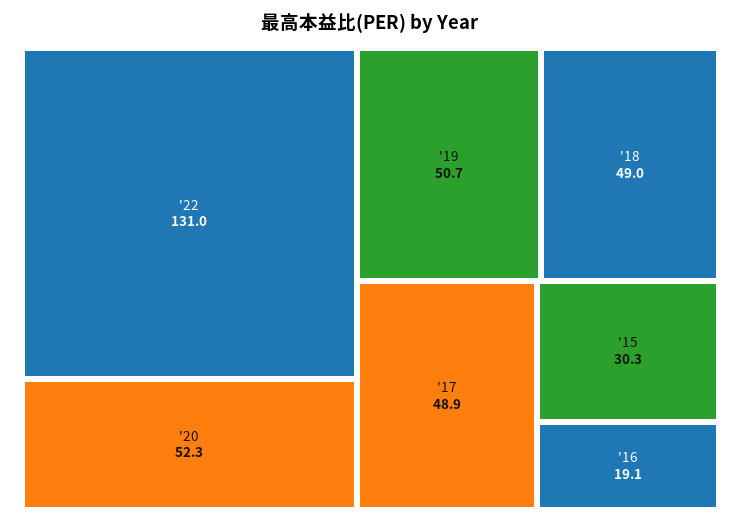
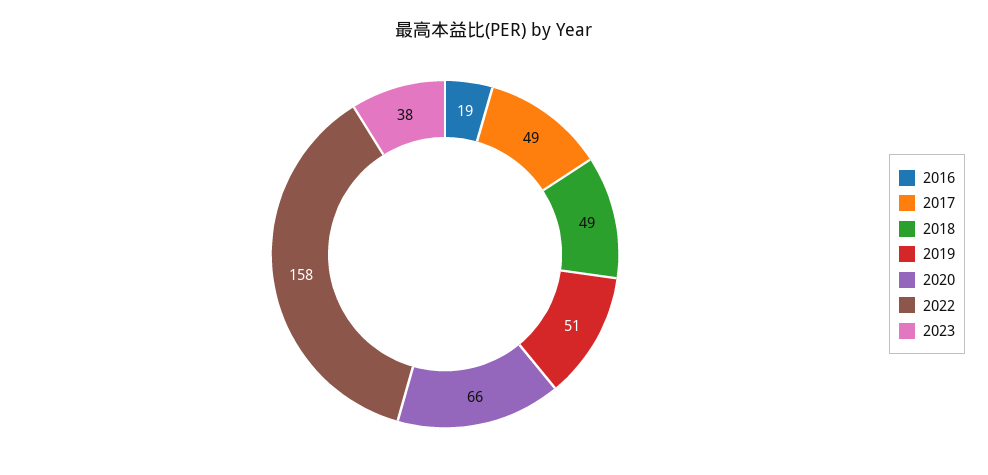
'22: 131 -> 158
'20: 52.3 -> 66
'15: 30.3 -> none
2023: none -> 38

